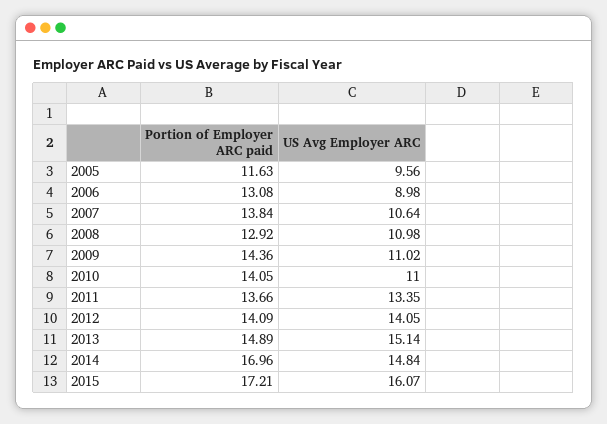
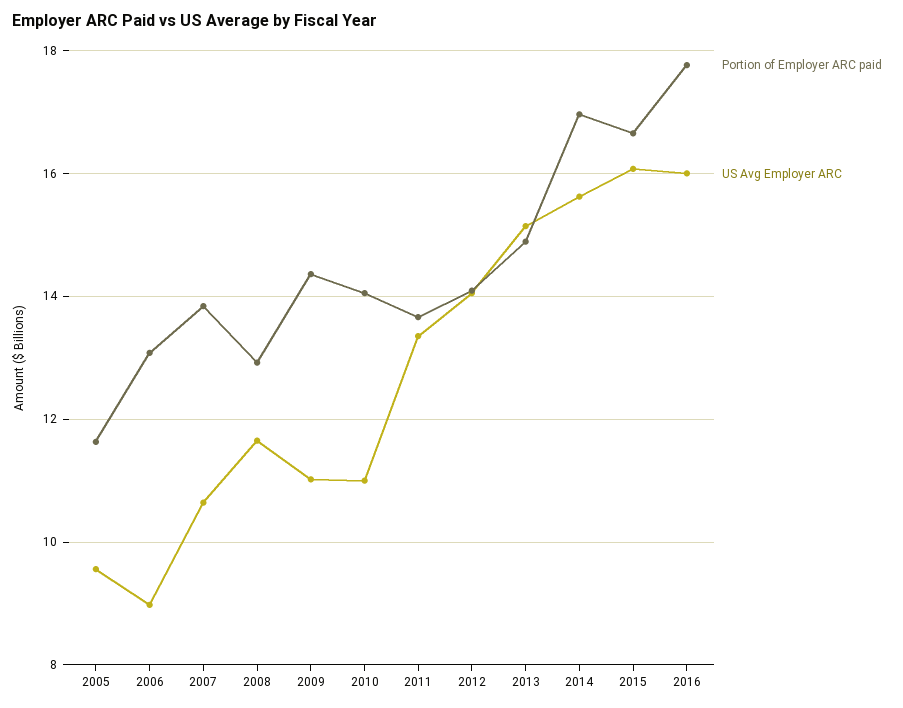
US Avg Employer ARC, 2008: 10.98 -> 11.6
US Avg Employer ARC, 2014: 14.84 -> 15.6
Portion of Employer ARC paid, 2015: 17.21 -> 16.6
Portion of Employer ARC paid, 2016: none -> 17.8
US Avg Employer ARC, 2016: none -> 16

